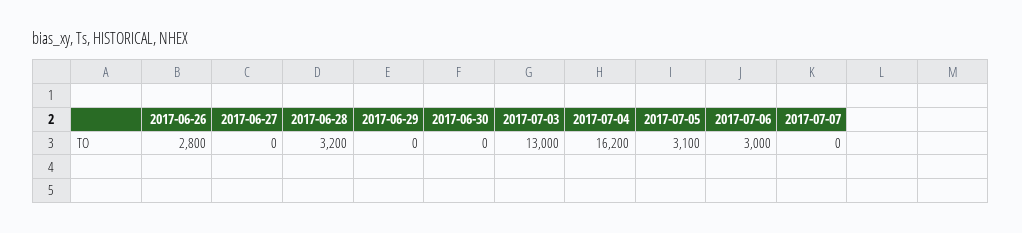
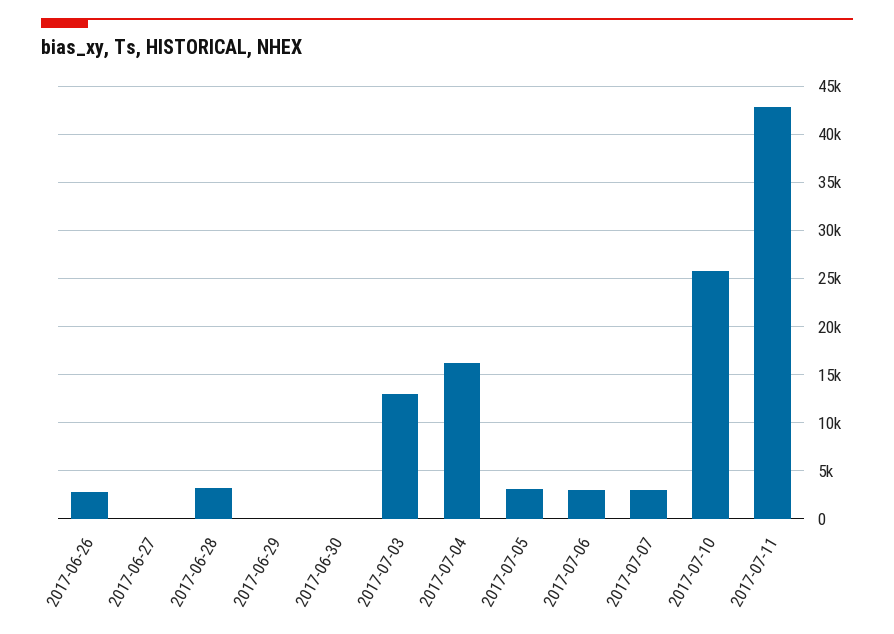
2017-07-07: 0 -> 3000
2017-07-10: none -> 26000
2017-07-11: none -> 43000

